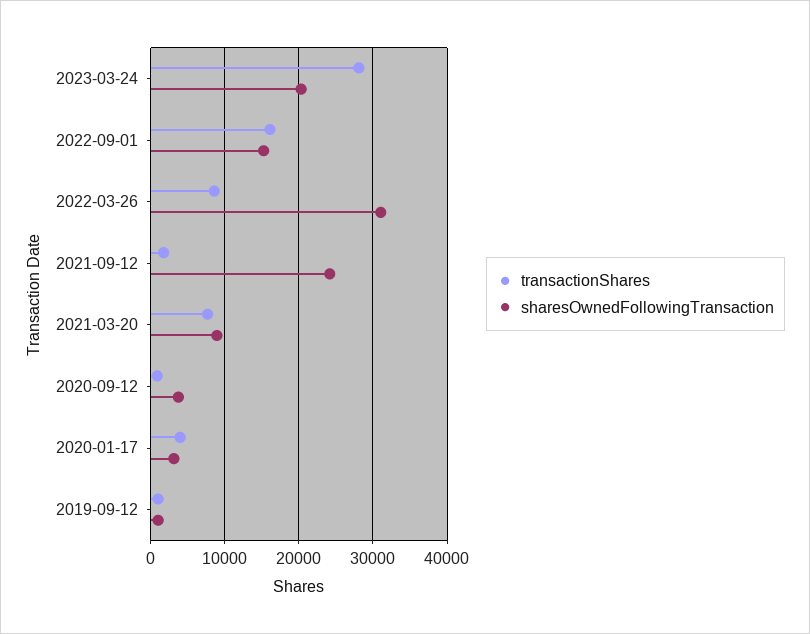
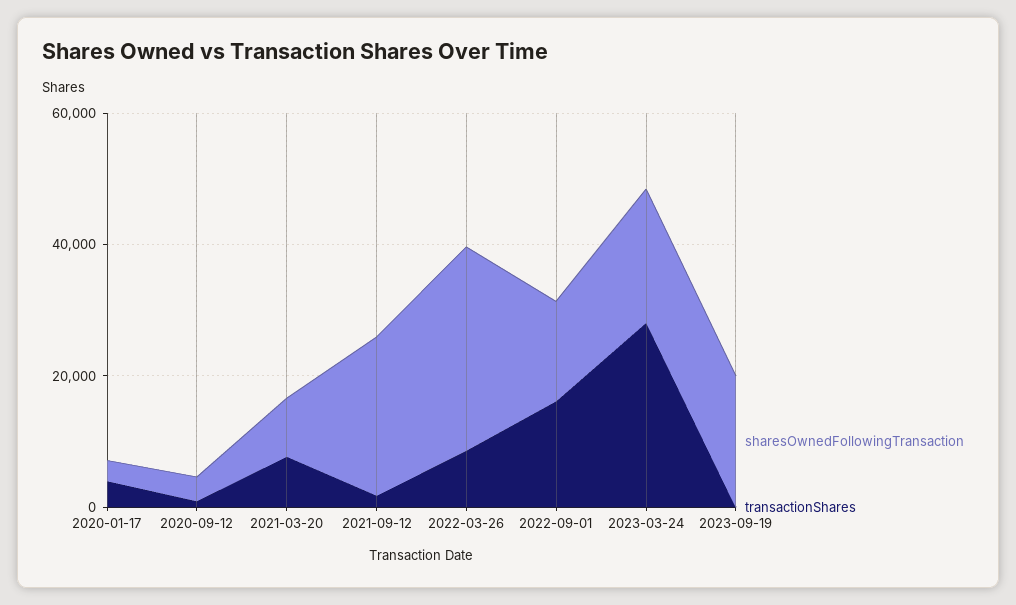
transactionShares, 2019-09-12: 1000 -> none
sharesOwnedFollowingTransaction, 2019-09-12: 1000 -> none
sharesOwnedFollowingTransaction, 2023-09-19: none -> 20000
transactionShares, 2023-09-19: none -> 0

